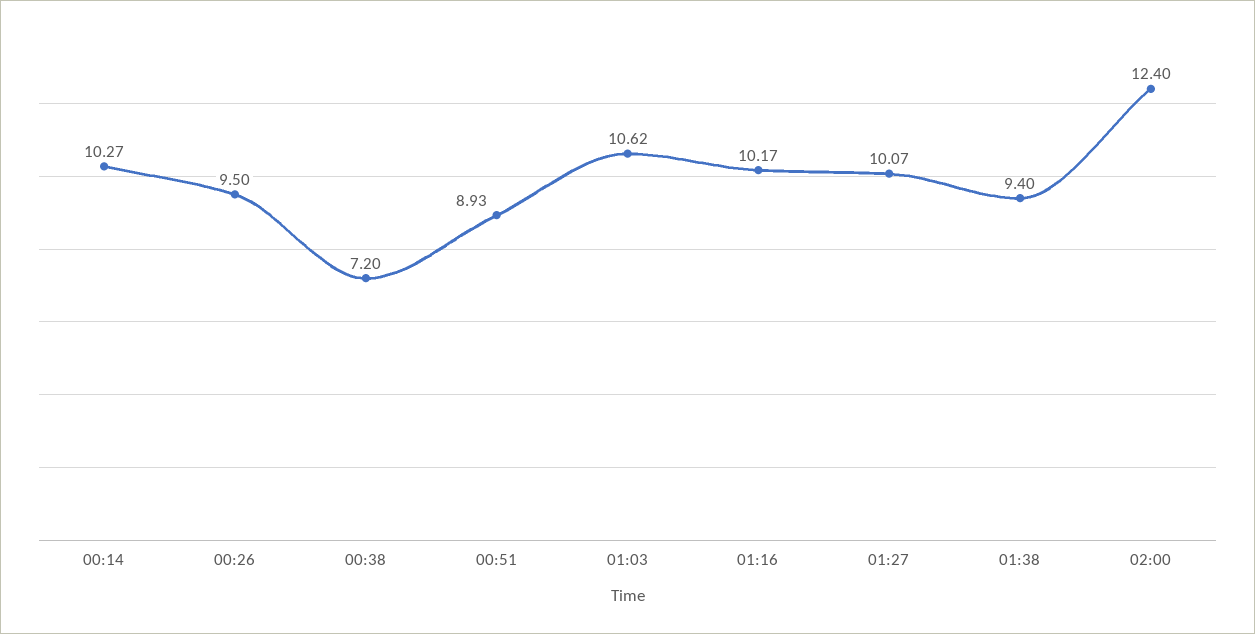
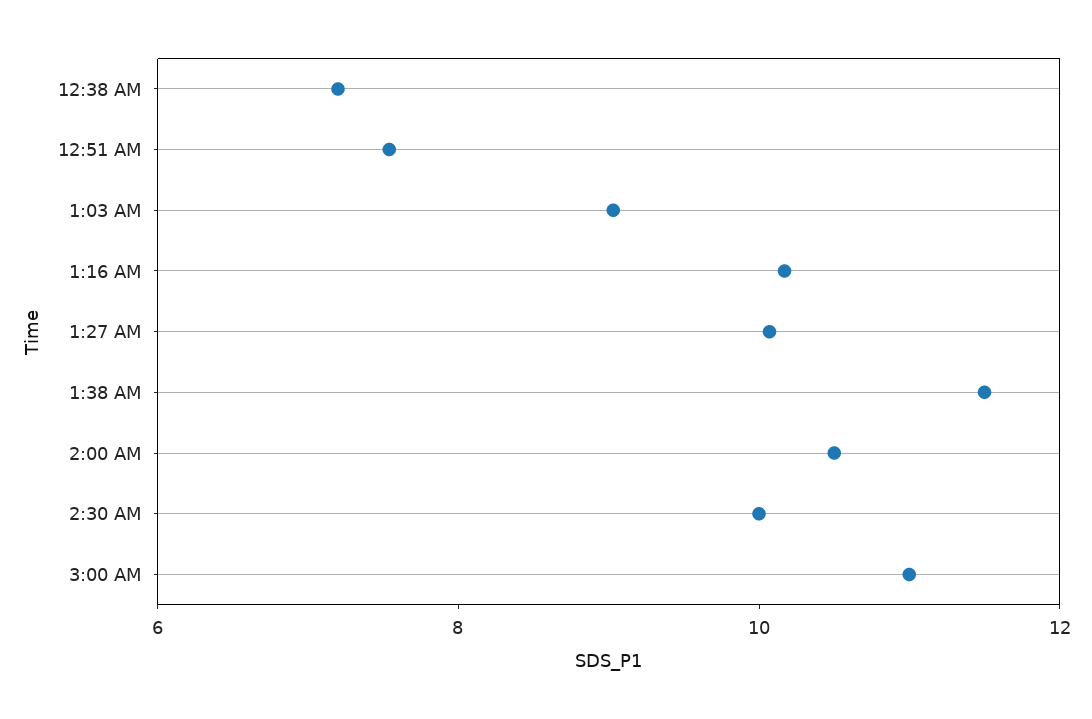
00:14: 10.27 -> none
00:26: 9.5 -> none
00:51: 8.93 -> 7.5
01:03: 10.62 -> 9
01:38: 9.4 -> 11.5
02:00: 12.4 -> 10.5
2:30 AM: none -> 10
3:00 AM: none -> 11

